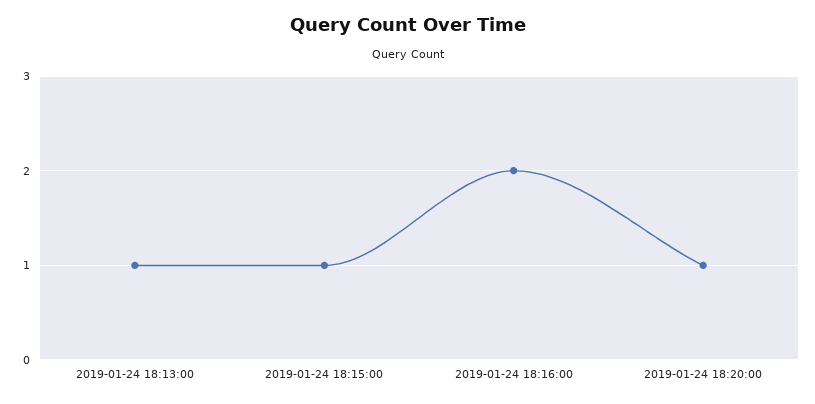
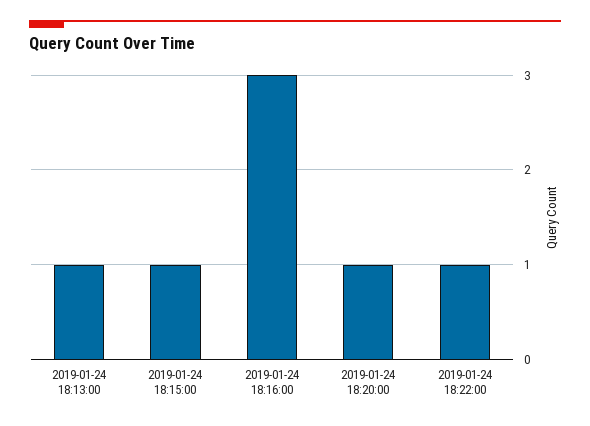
2019-01-24 18:16:00: 2 -> 3
2019-01-24 18:22:00: none -> 1

